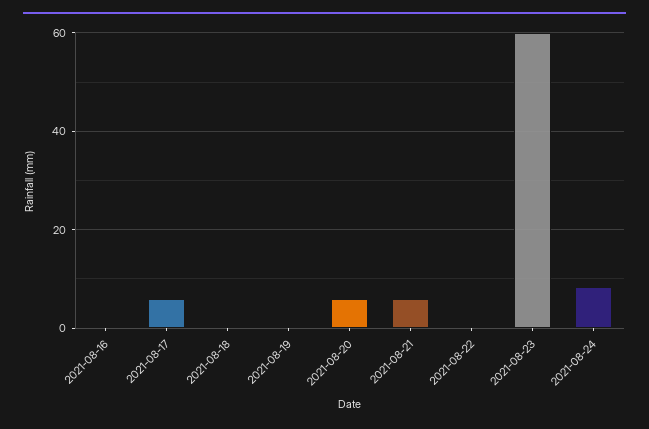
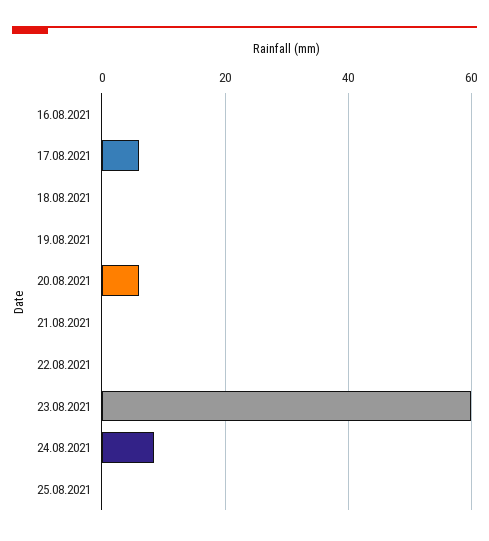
2021-08-21: 6 -> 0
25.08.2021: none -> 0

